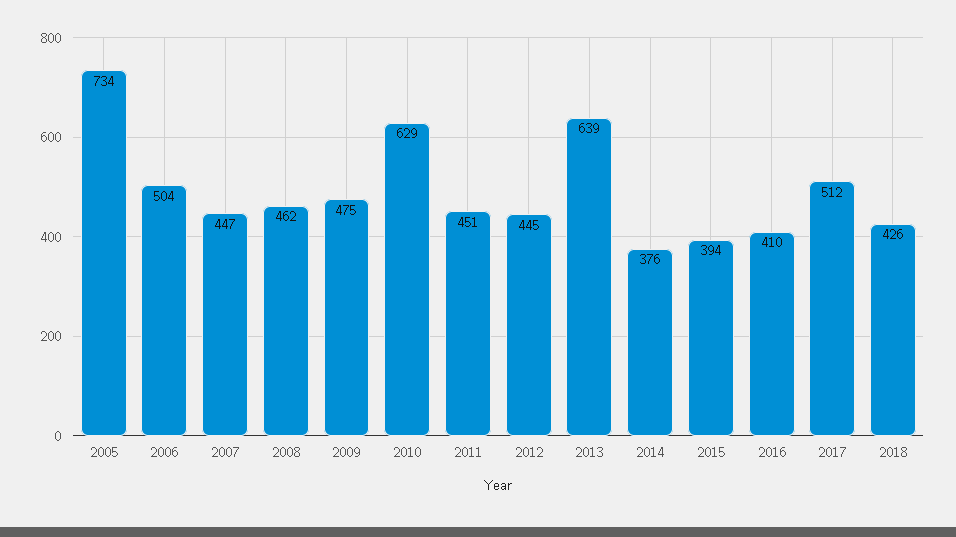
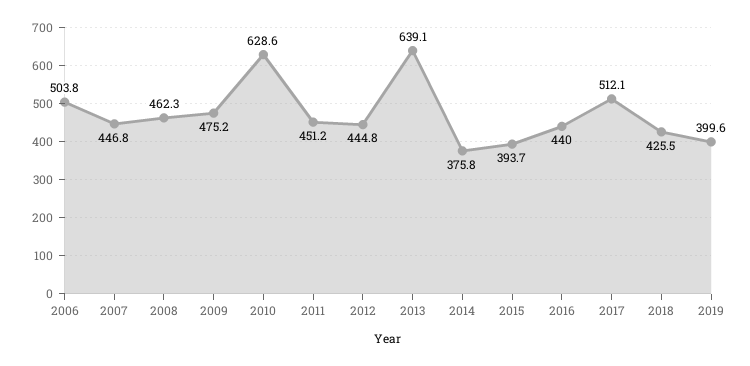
2005: 734 -> none
2016: 410 -> 440
2019: none -> 399.6

